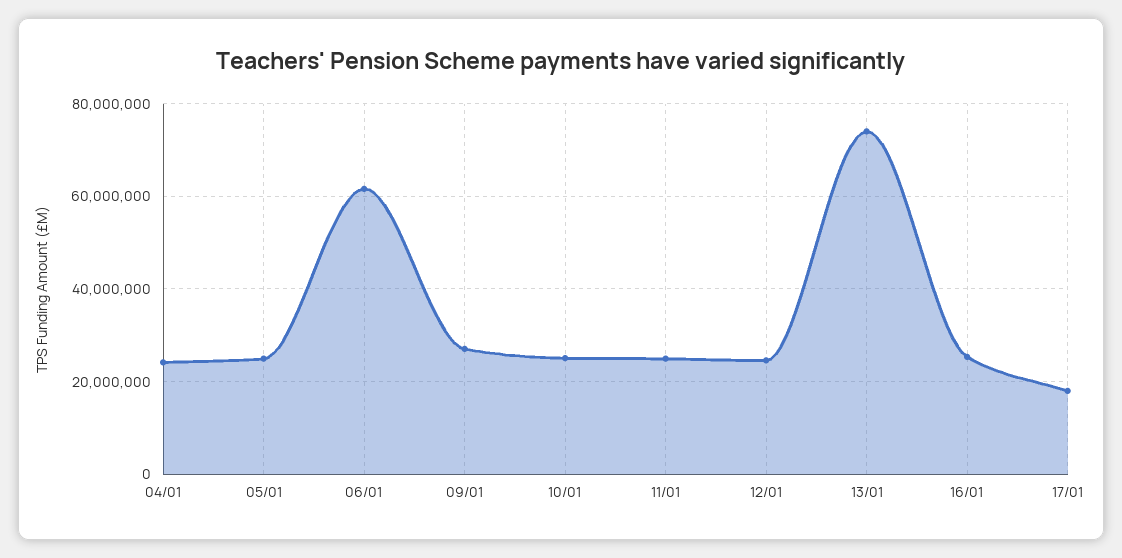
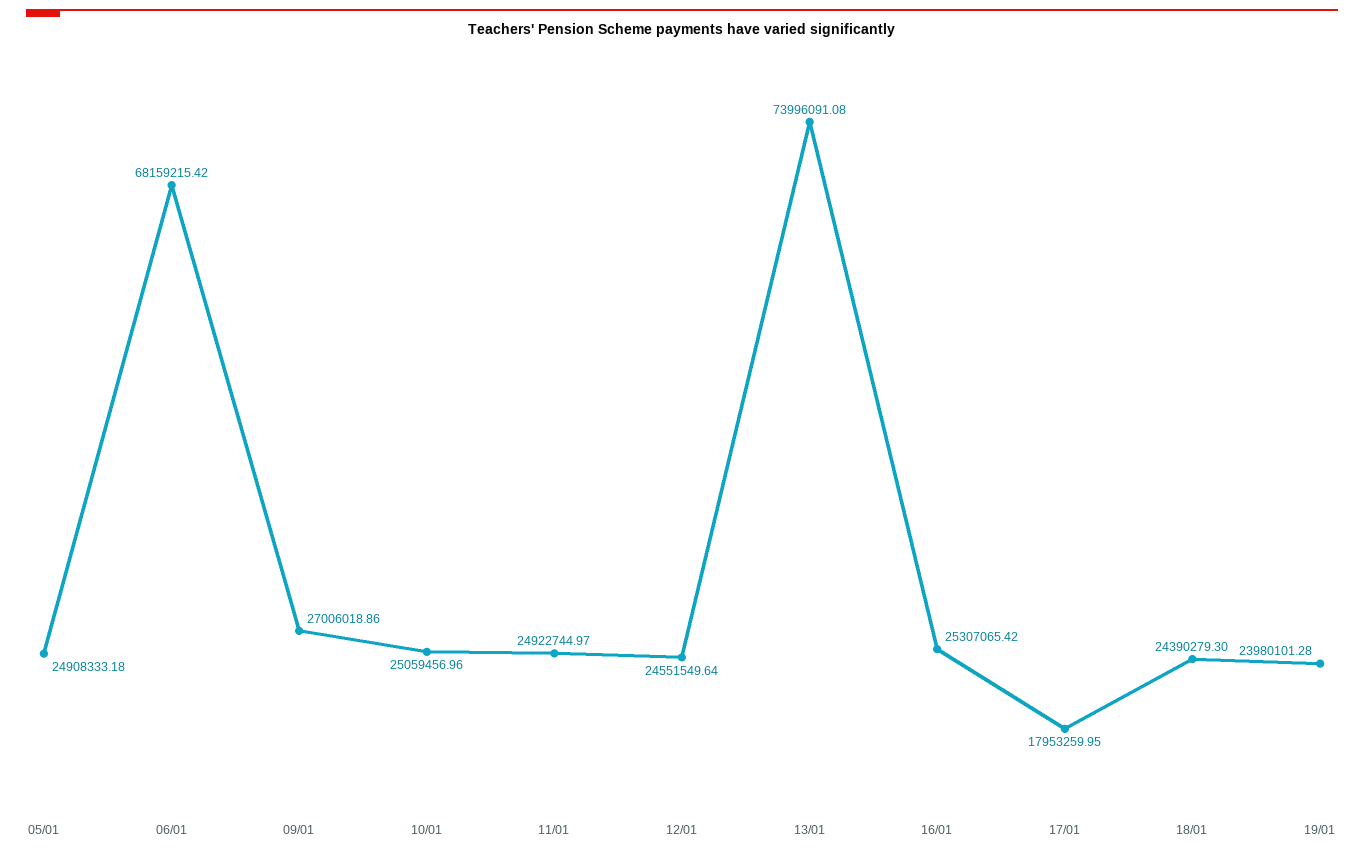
04/01: 24000000 -> none
06/01: 62000000 -> 68159215.42
18/01: none -> 24390279.3
19/01: none -> 23980101.28

